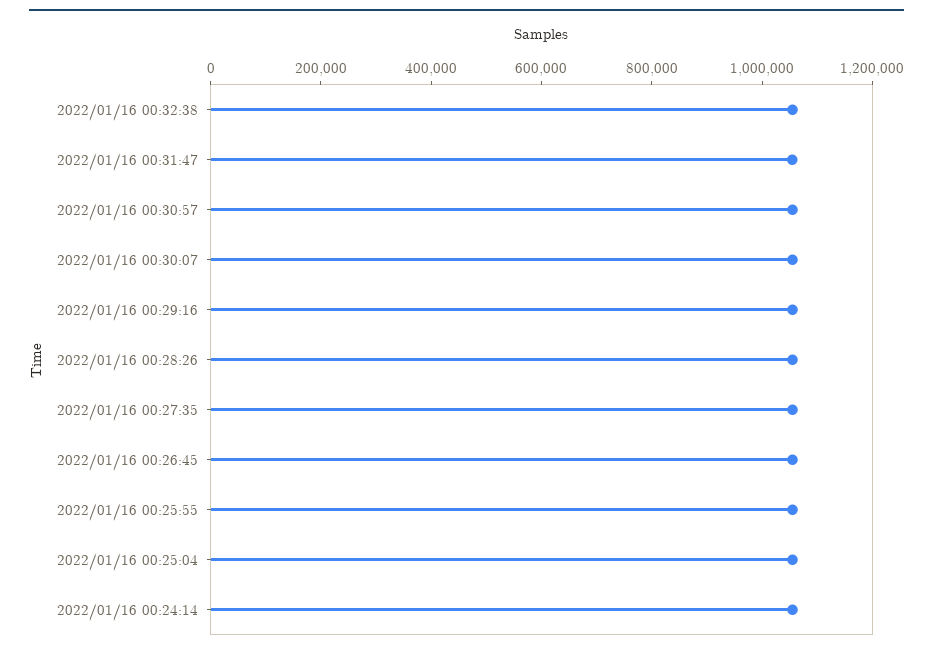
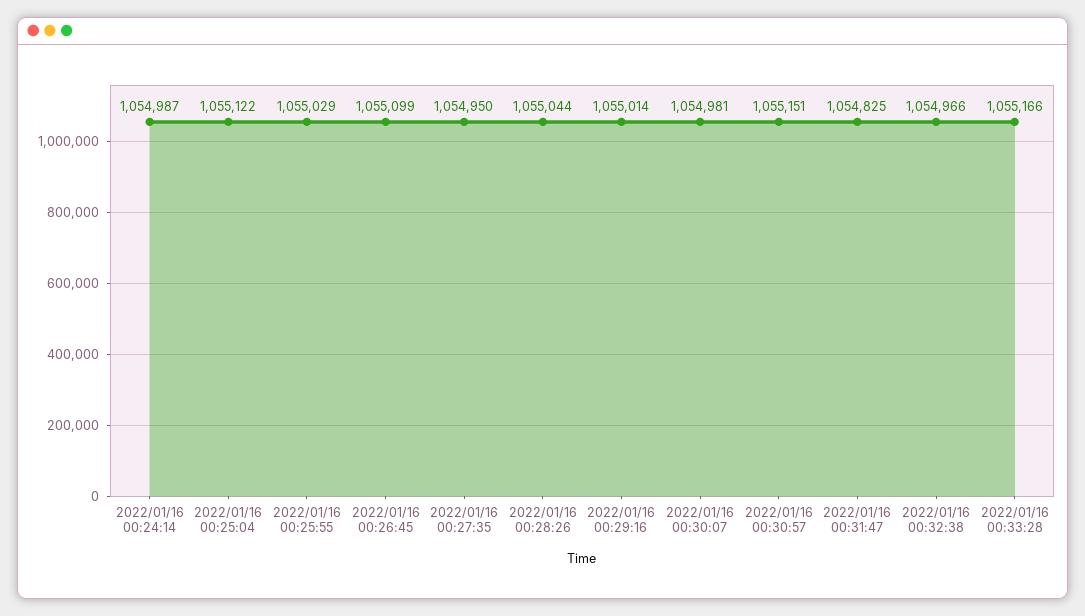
2022/01/16 00:33:28: none -> 1055166

